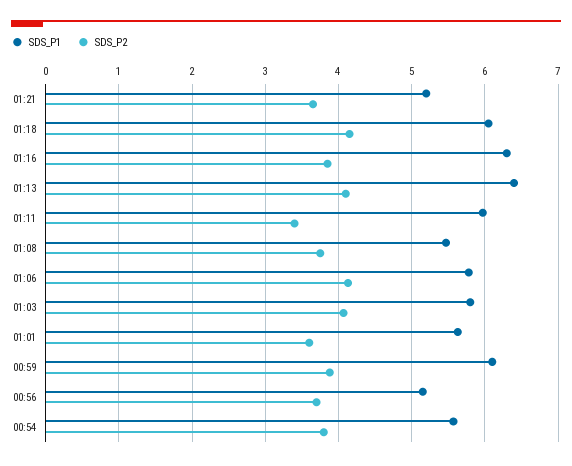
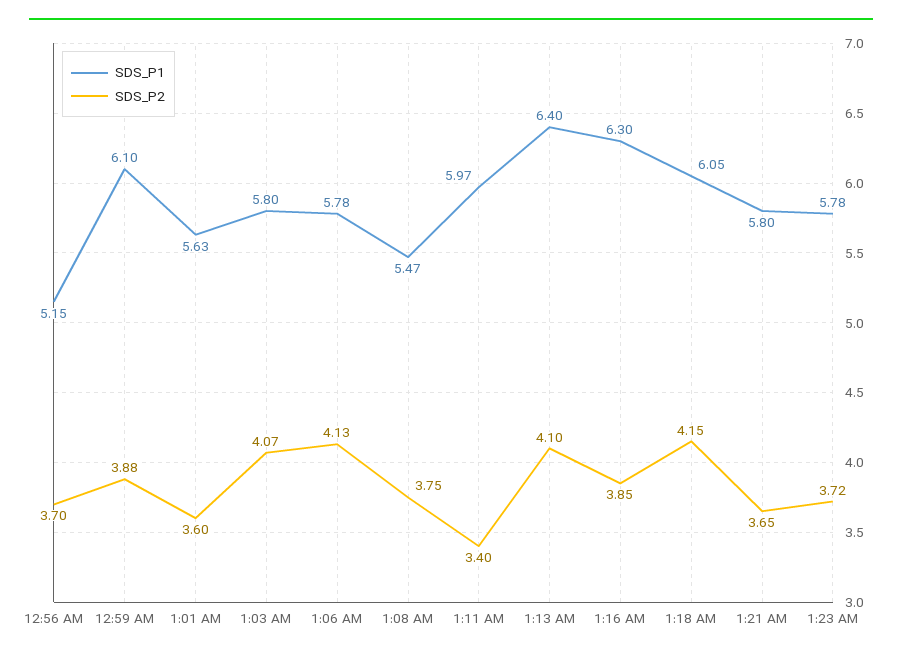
SDS_P1, 01:21: 5.2 -> 5.8
SDS_P1, 00:54: 5.6 -> none
SDS_P2, 00:54: 3.8 -> none
SDS_P1, 1:23 AM: none -> 5.78
SDS_P2, 1:23 AM: none -> 3.72

